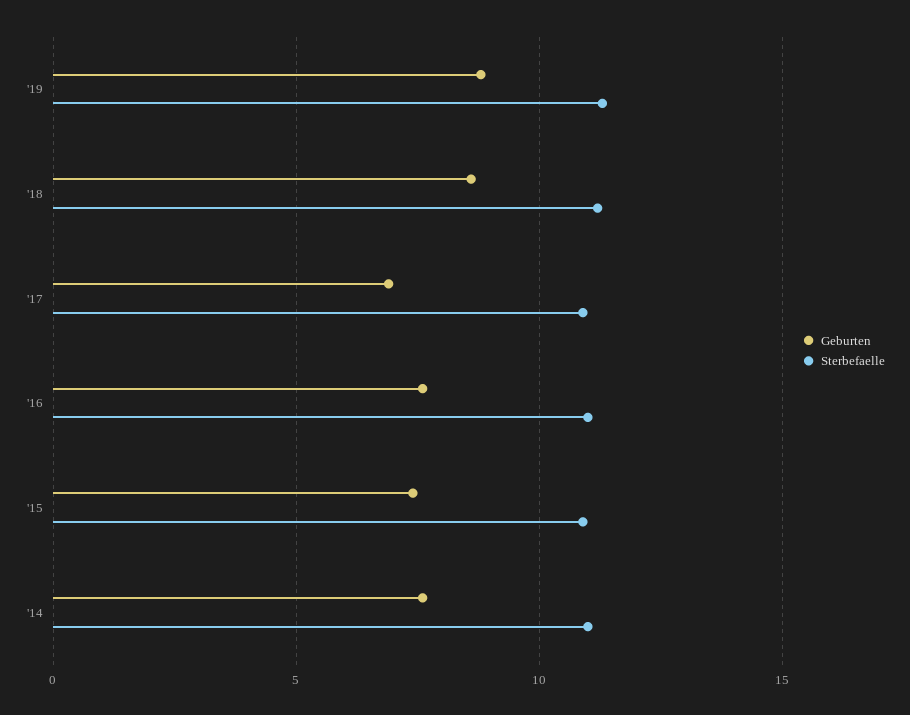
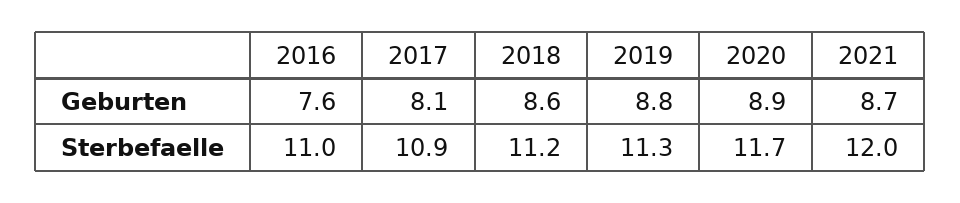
Geburten, '17: 7 -> 8.1
Geburten, '15: 7.5 -> none
Sterbefaelle, '15: 11 -> none
Geburten, '14: 7.5 -> none
Sterbefaelle, '14: 11 -> none
Geburten, 2020: none -> 8.9
Geburten, 2021: none -> 8.7
Sterbefaelle, 2020: none -> 11.7
Sterbefaelle, 2021: none -> 12

